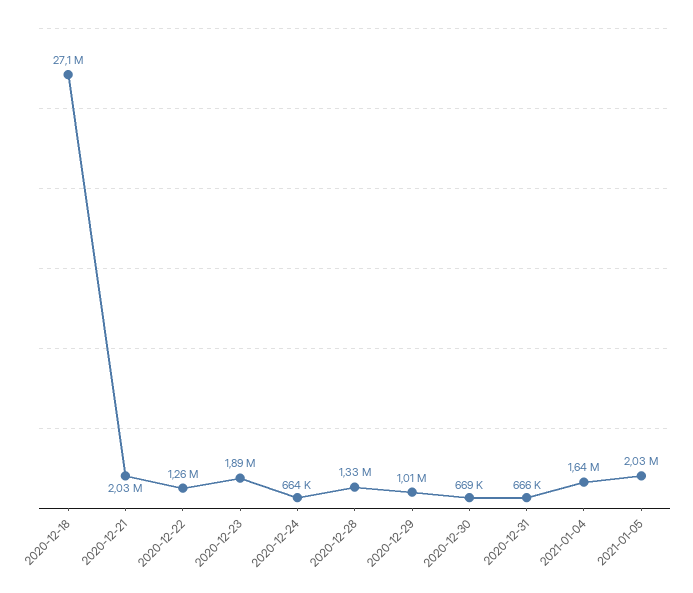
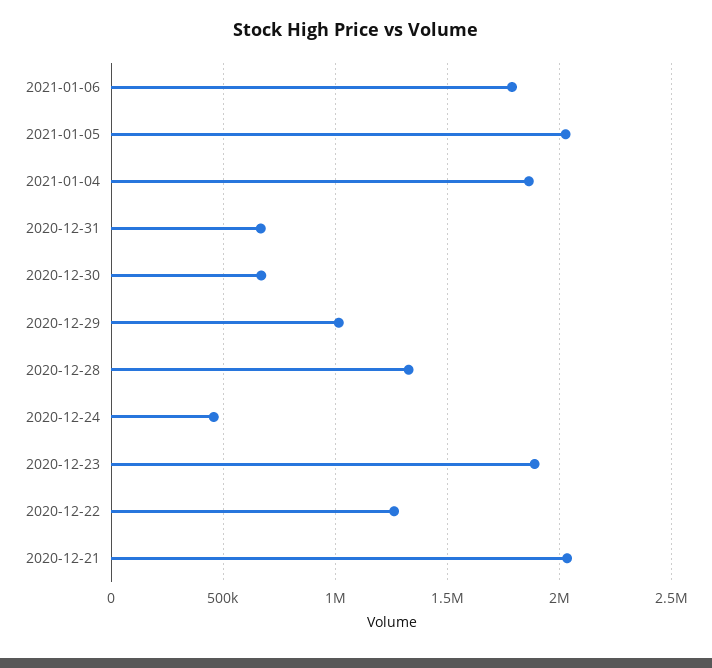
2020-12-18: 27100000 -> none
2020-12-24: 664000 -> 450000
2021-01-04: 1640000 -> 1850000
2021-01-06: none -> 1800000

